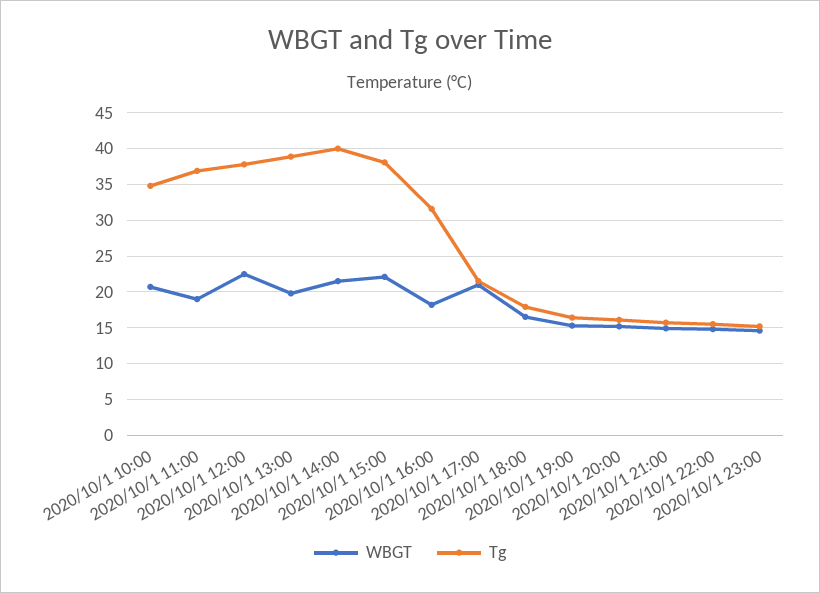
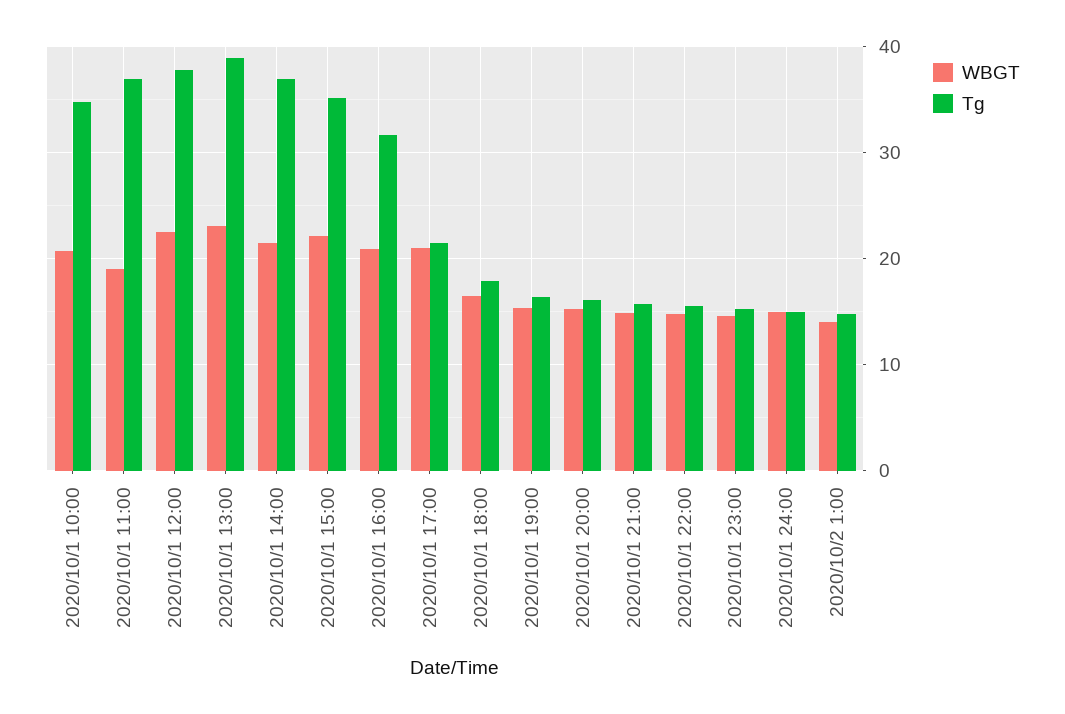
WBGT, 2020/10/1 13:00: 20 -> 23
Tg, 2020/10/1 14:00: 40 -> 37
Tg, 2020/10/1 15:00: 38 -> 35
WBGT, 2020/10/1 16:00: 18 -> 21
WBGT, 2020/10/1 24:00: none -> 15
Tg, 2020/10/1 24:00: none -> 15
WBGT, 2020/10/2 1:00: none -> 14
Tg, 2020/10/2 1:00: none -> 15

